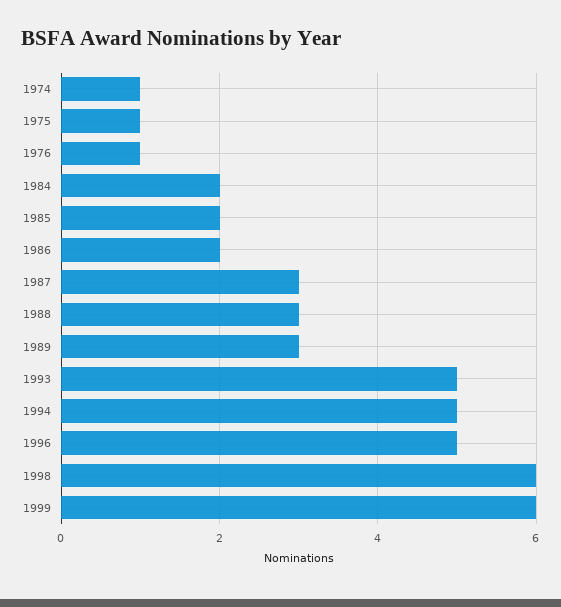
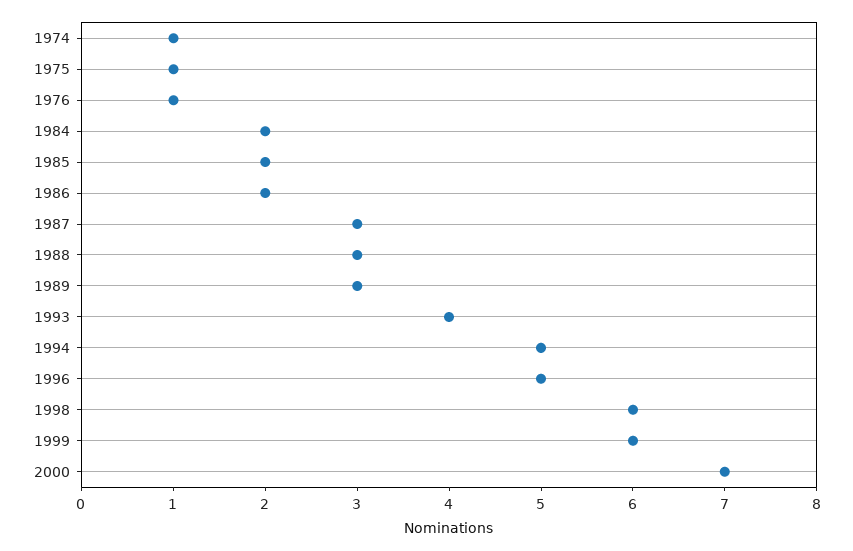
1993: 5 -> 4
2000: none -> 7

